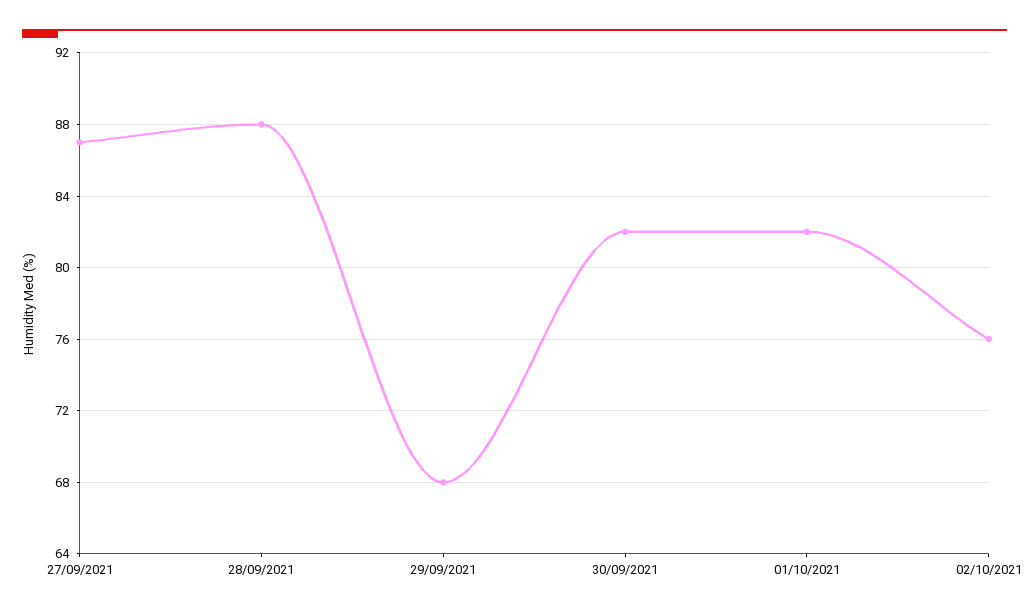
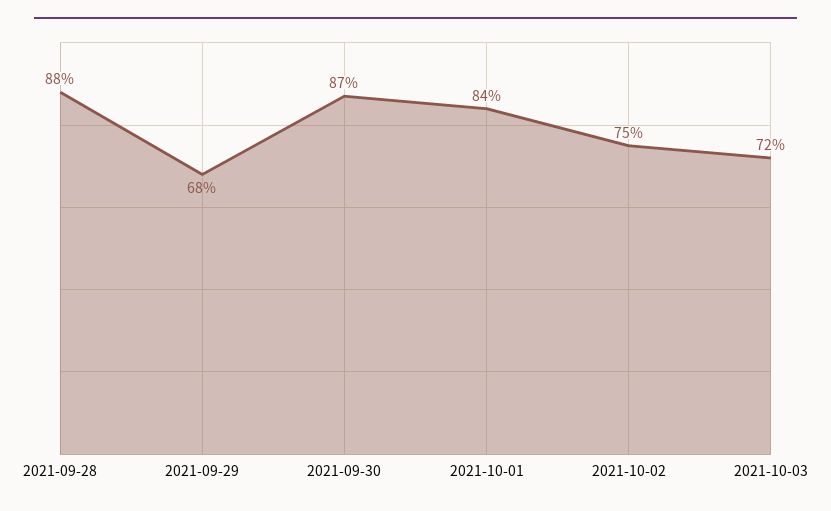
27/09/2021: 87 -> none
30/09/2021: 82 -> 87
01/10/2021: 82 -> 84
02/10/2021: 76 -> 75
2021-10-03: none -> 72

